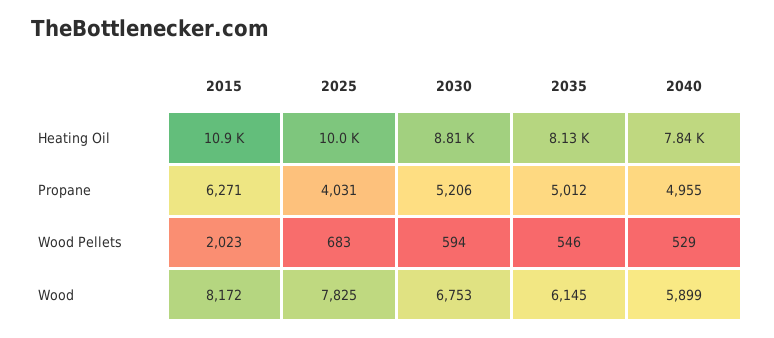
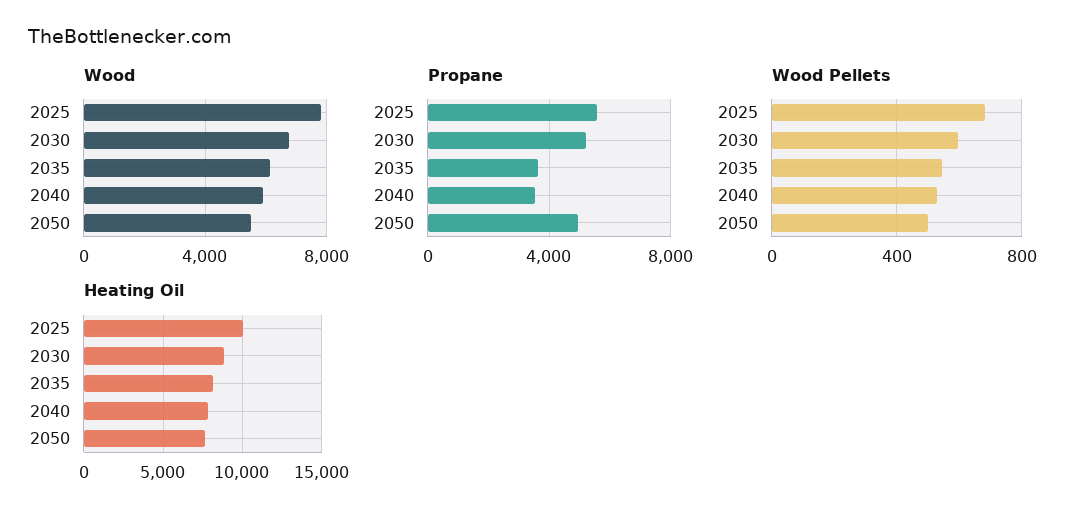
Heating Oil, 2015: 10900 -> none
Propane, 2015: 6271 -> none
Propane, 2025: 4031 -> 5500
Propane, 2035: 5012 -> 3500
Propane, 2040: 4955 -> 3500
Wood Pellets, 2015: 2023 -> none
Wood, 2015: 8172 -> none
Wood, 2050: none -> 5500
Propane, 2050: none -> 5000
Wood Pellets, 2050: none -> 500
Heating Oil, 2050: none -> 7500

